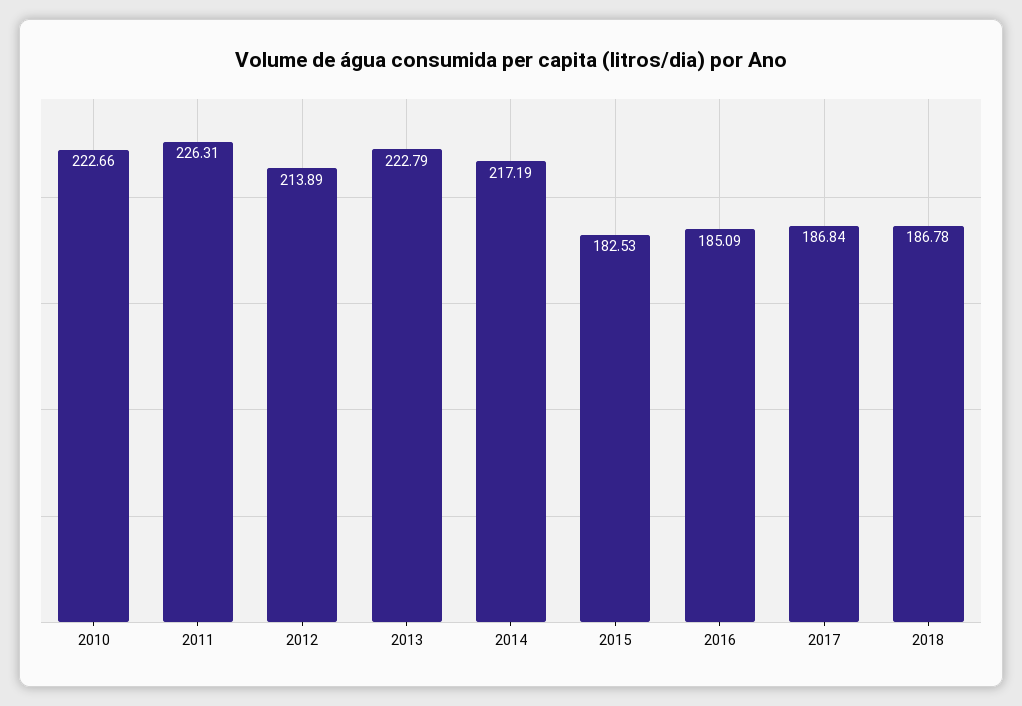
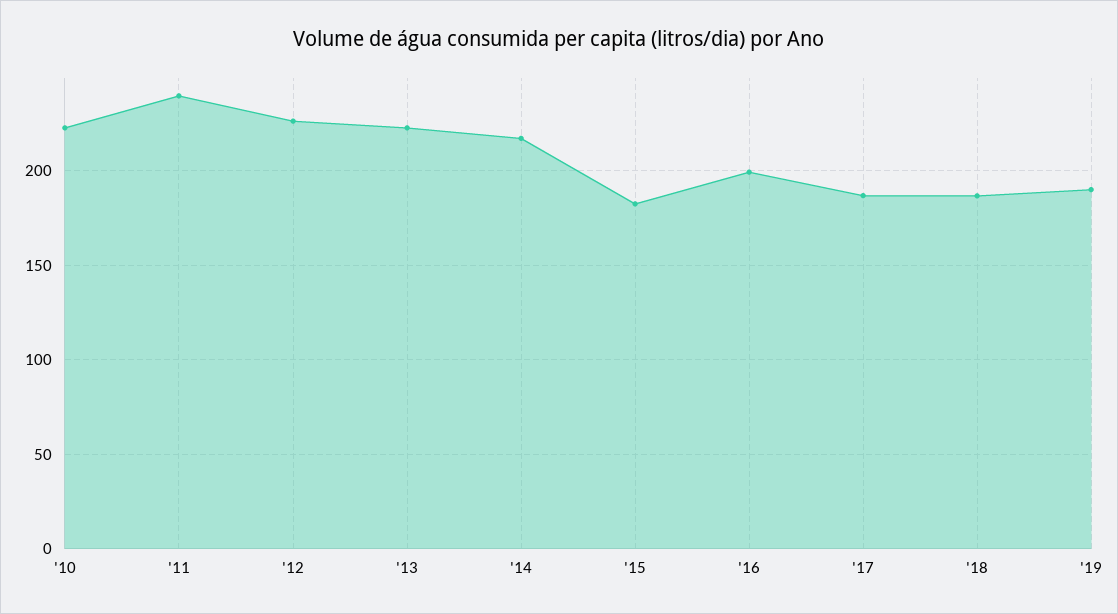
2011: 226.31 -> 240
2012: 213.89 -> 225
2016: 185.09 -> 200
'19: none -> 190

